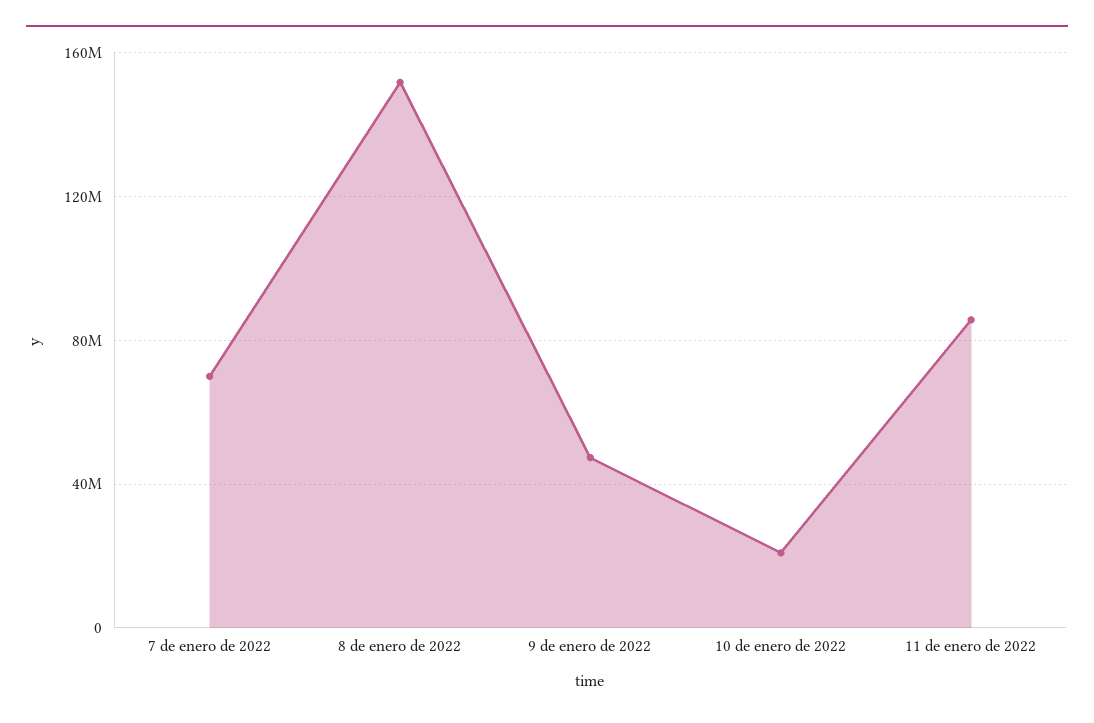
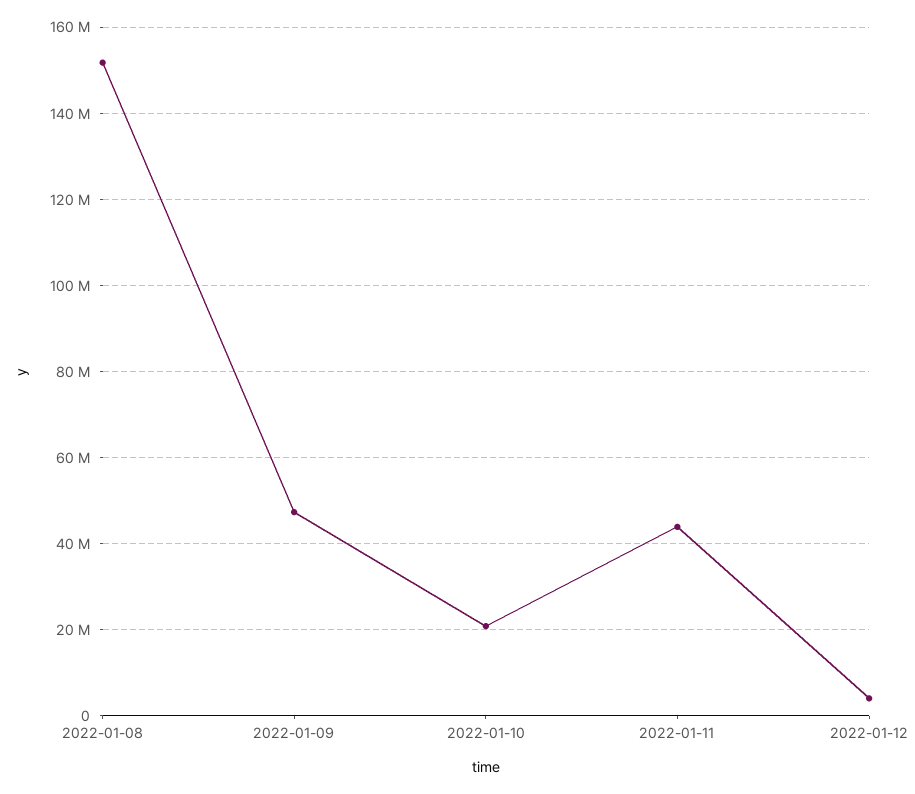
7 de enero de 2022: 70000000 -> none
11 de enero de 2022: 85000000 -> 44000000
2022-01-12: none -> 4000000

